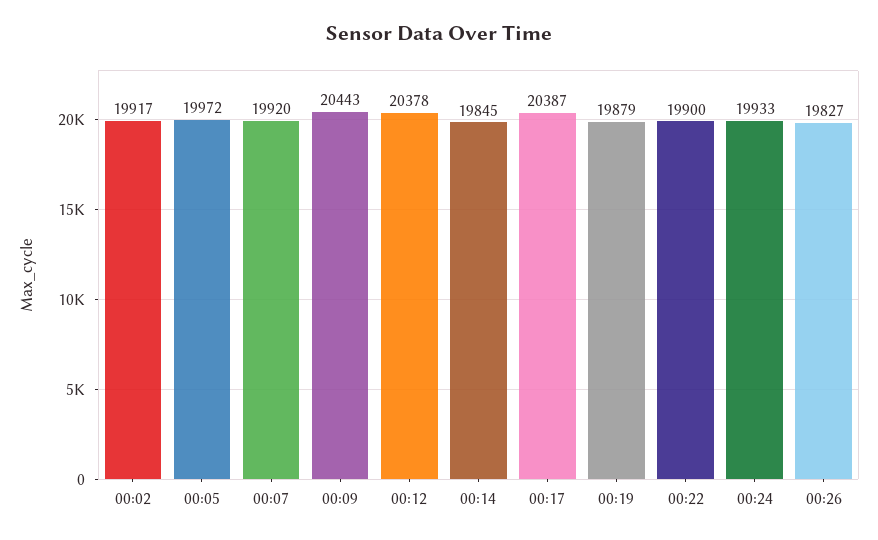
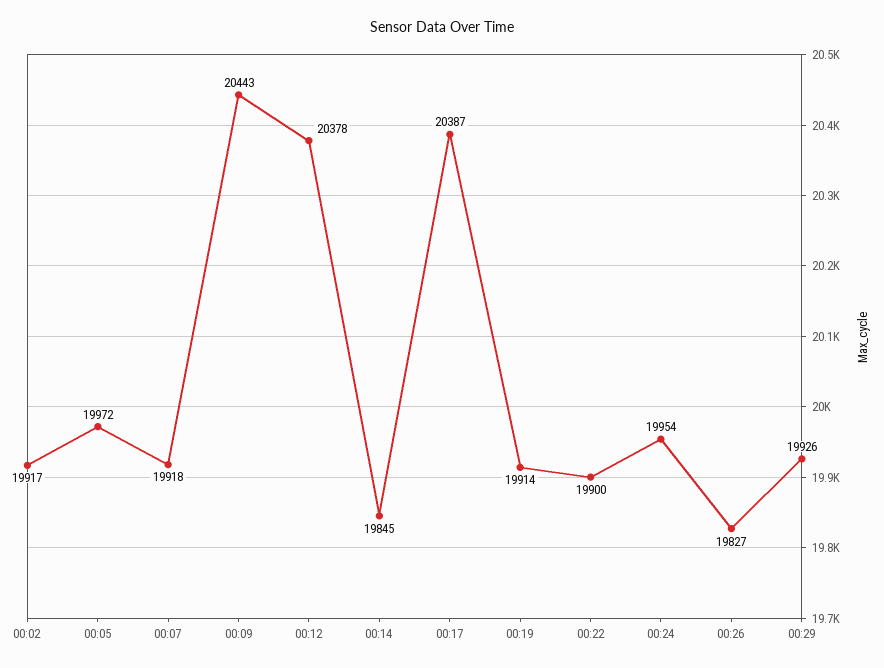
00:07: 19920 -> 19918
00:19: 19879 -> 19914
00:24: 19933 -> 19954
00:29: none -> 19926

